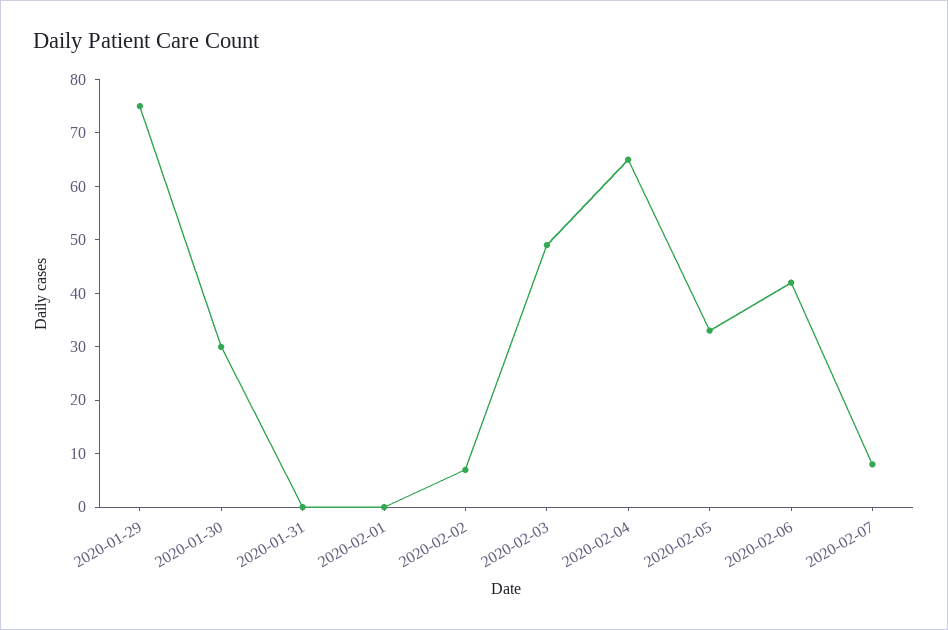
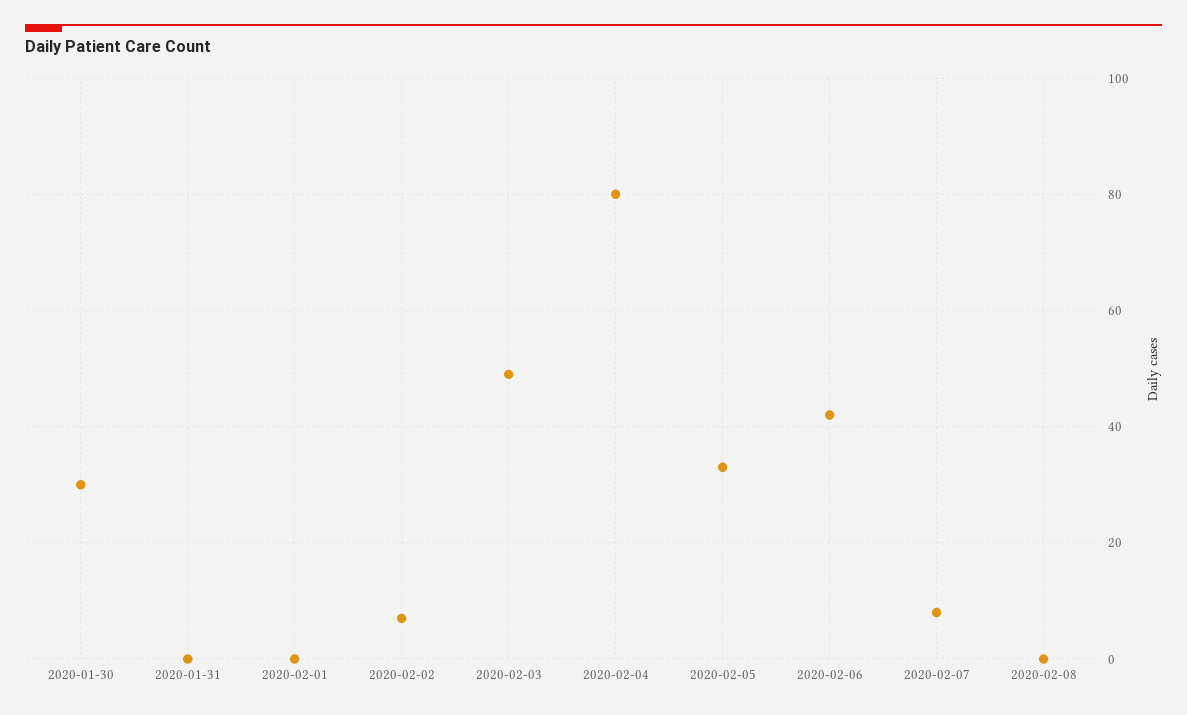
2020-01-29: 75 -> none
2020-02-04: 65 -> 80
2020-02-08: none -> 0

